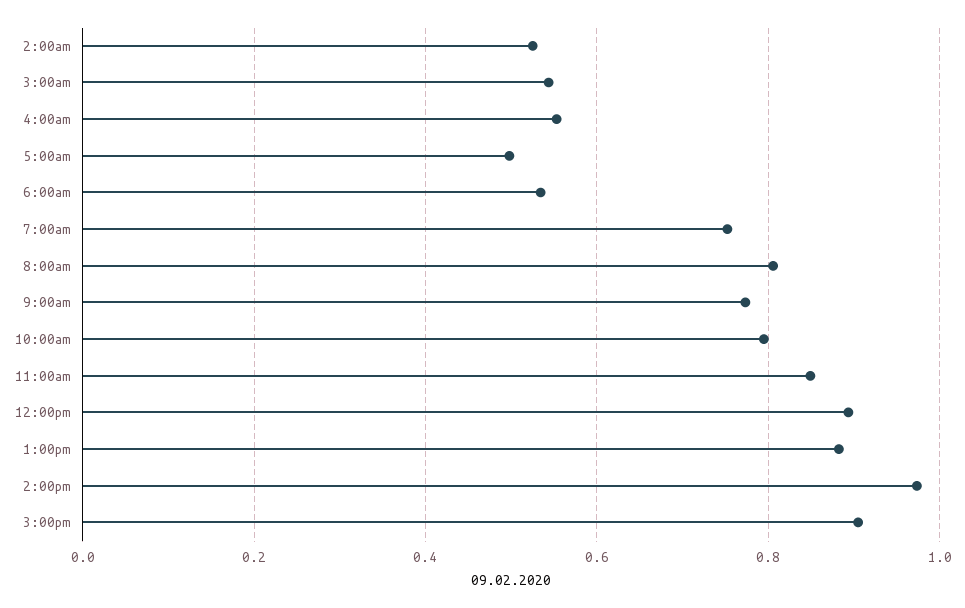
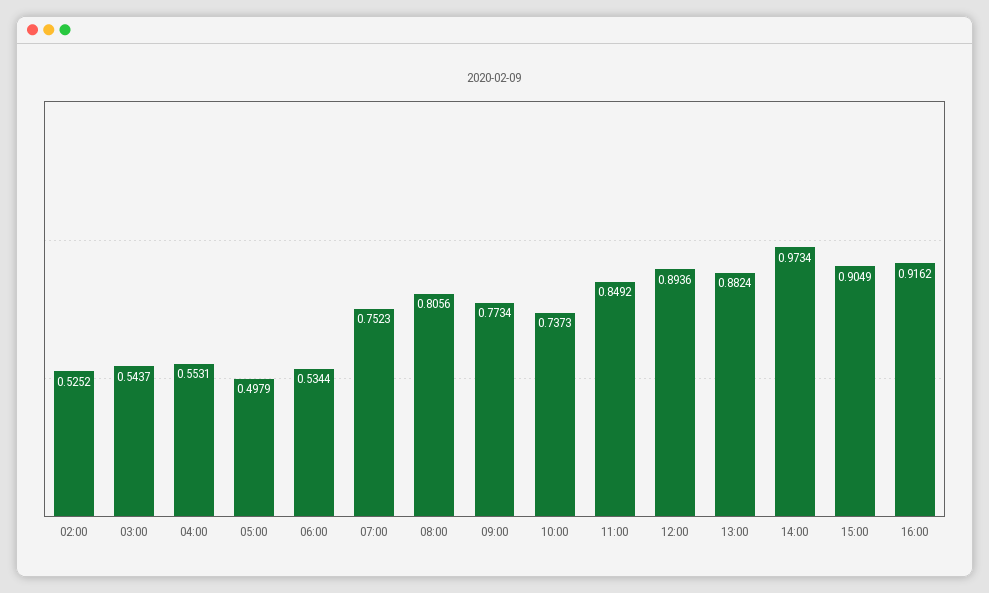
10:00am: 0.8 -> 0.7373
16:00: none -> 0.9162

